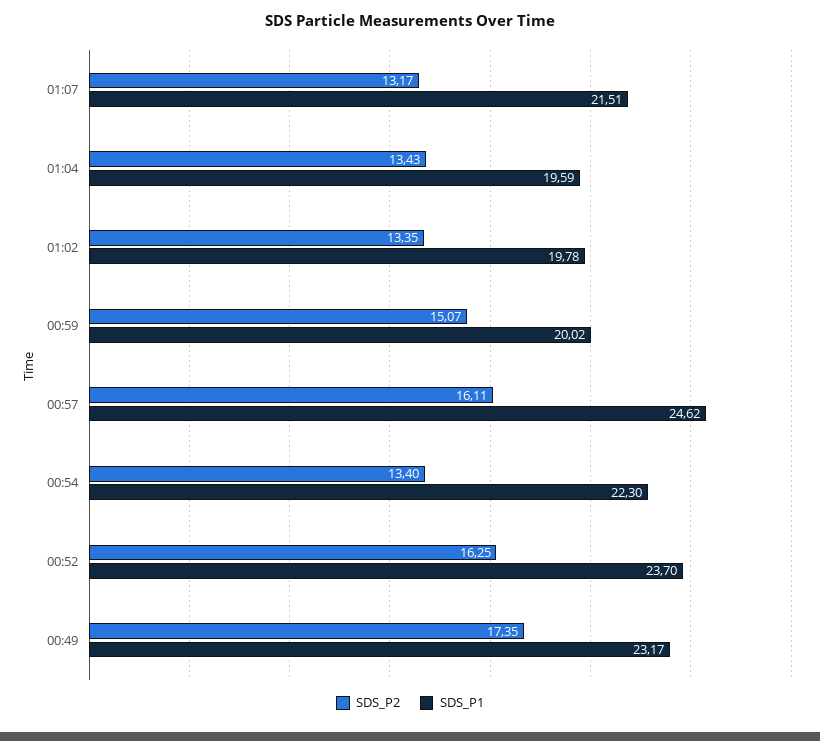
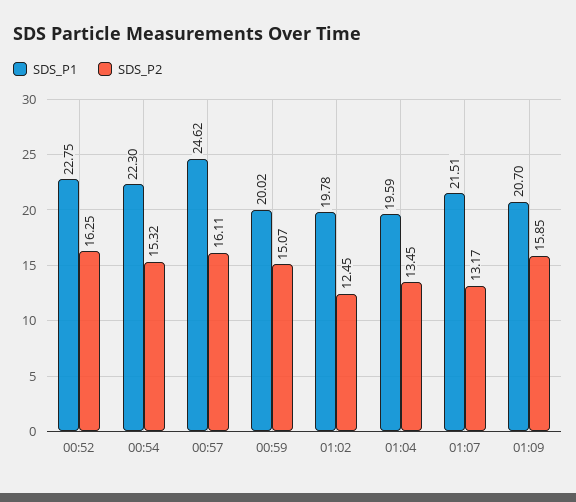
SDS_P2, 01:04: 13.43 -> 13.45
SDS_P2, 01:02: 13.35 -> 12.45
SDS_P2, 00:54: 13.4 -> 15.32
SDS_P1, 00:52: 23.7 -> 22.75
SDS_P2, 00:49: 17.35 -> none
SDS_P1, 00:49: 23.17 -> none
SDS_P1, 01:09: none -> 20.7
SDS_P2, 01:09: none -> 15.85

